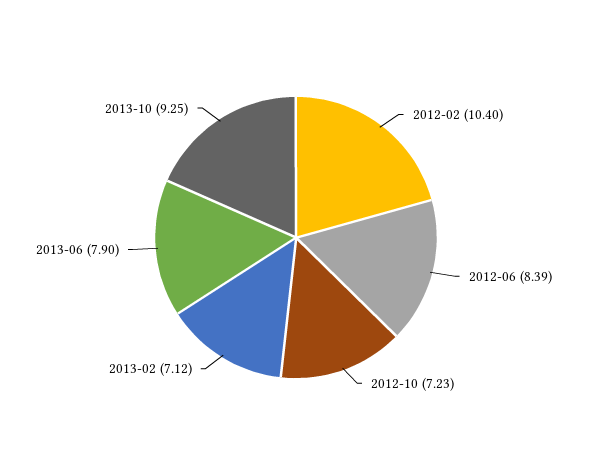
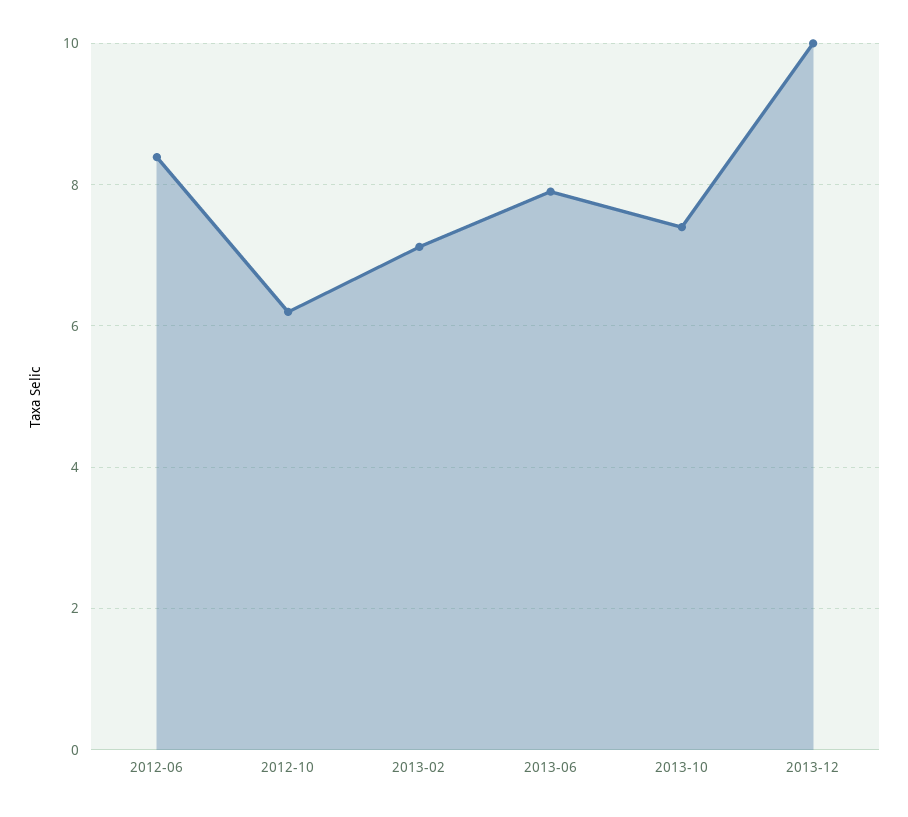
2012-02: 10.4 -> none
2012-10: 7.23 -> 6.2
2013-10: 9.25 -> 7.4
2013-12: none -> 10

